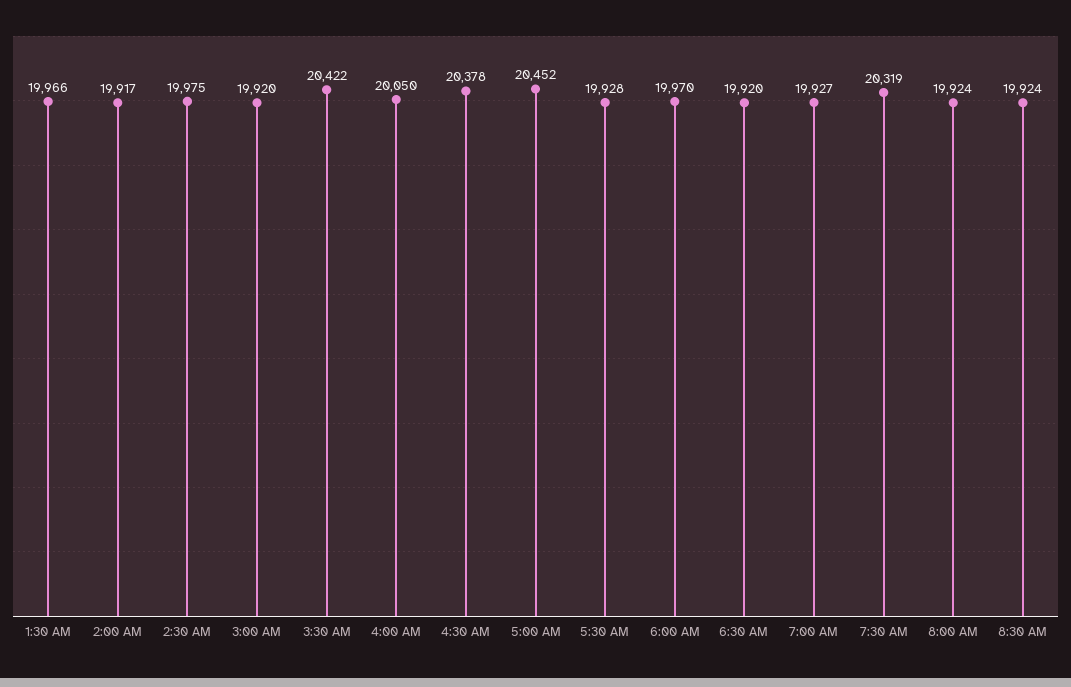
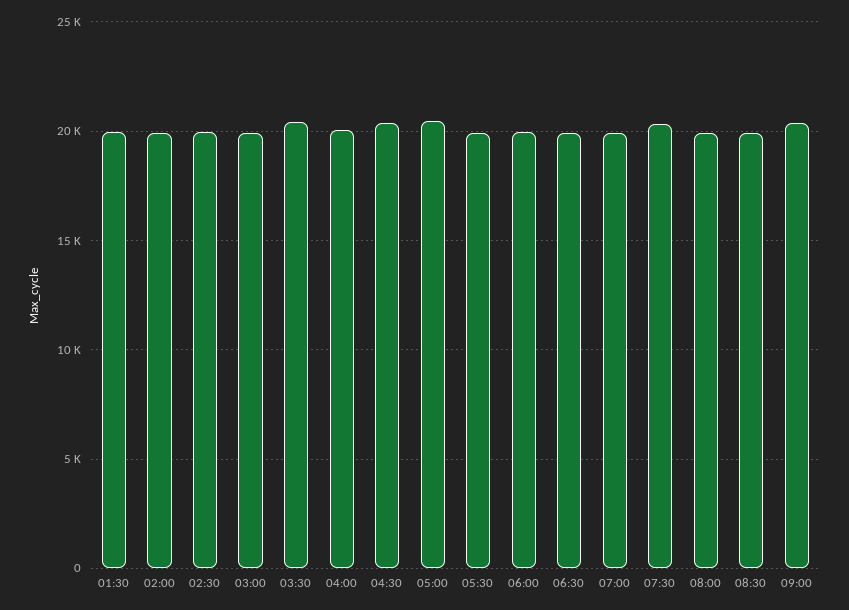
09:00: none -> 20500

